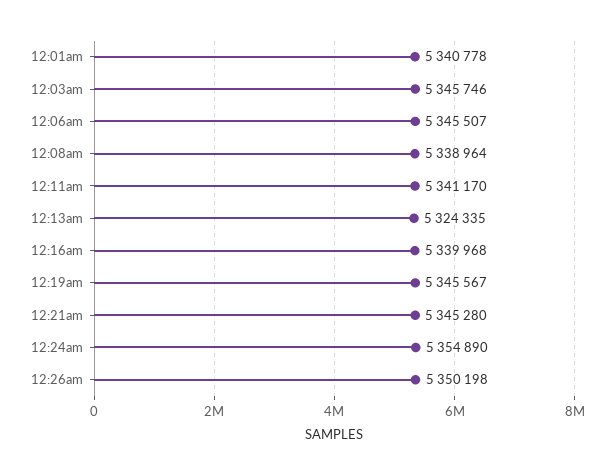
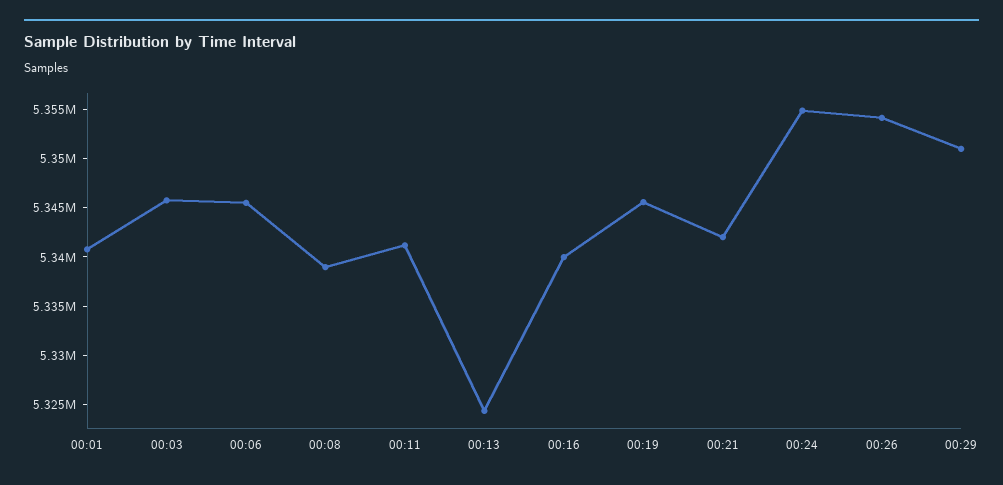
12:21am: 5345280 -> 5342000
12:26am: 5350198 -> 5354000
00:29: none -> 5351000

